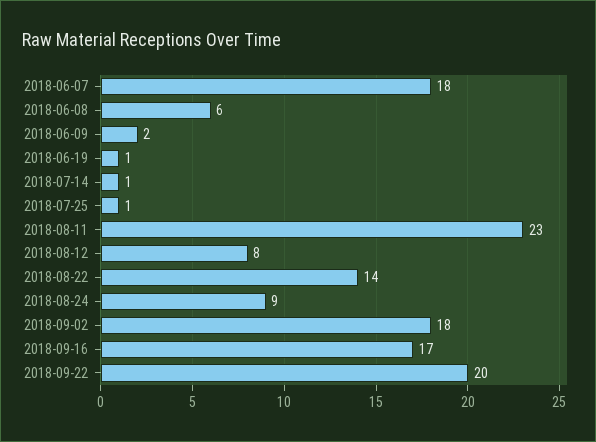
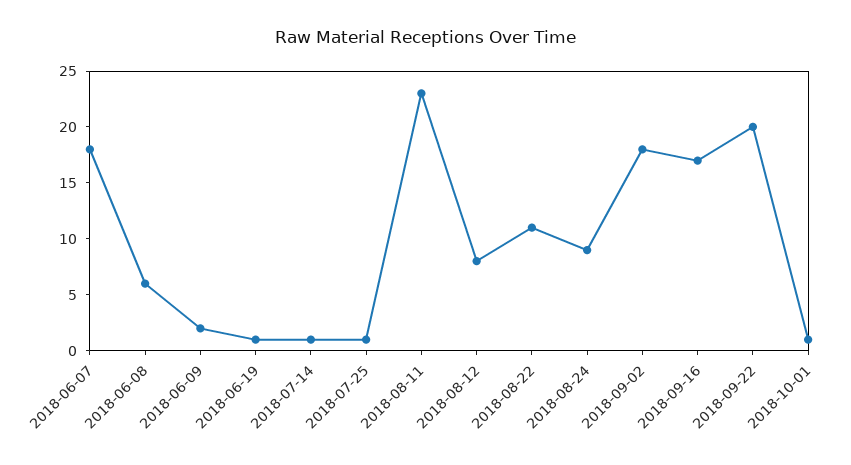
2018-08-22: 14 -> 11
2018-10-01: none -> 1

